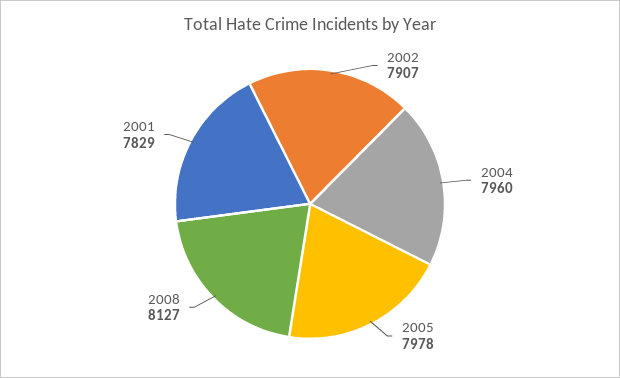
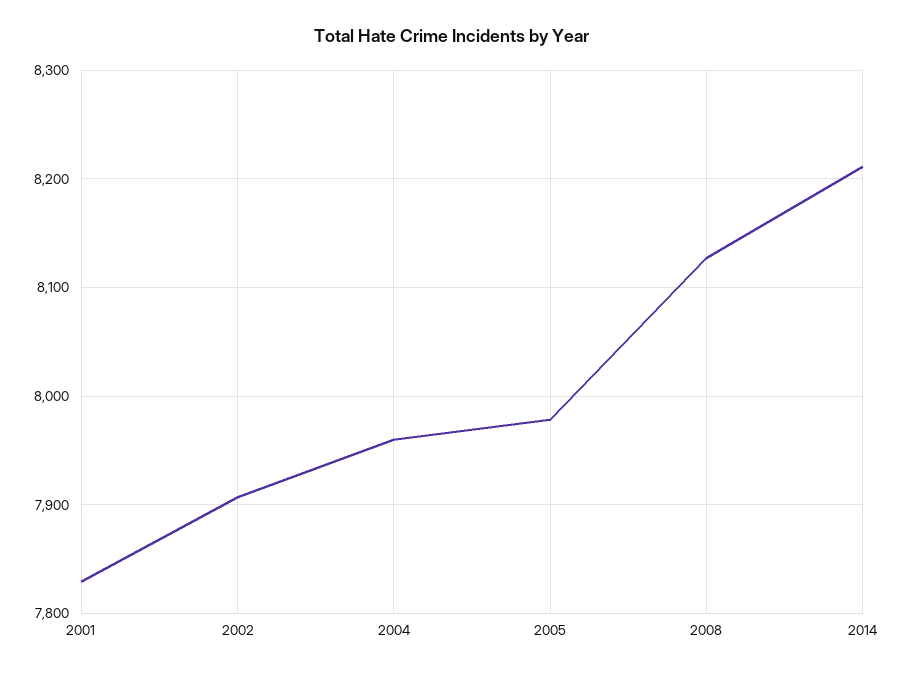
2014: none -> 8210

